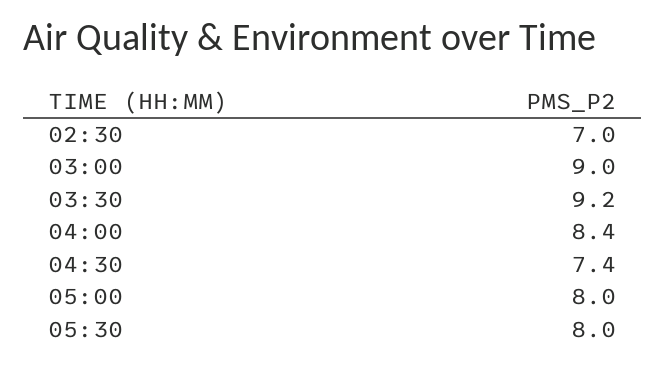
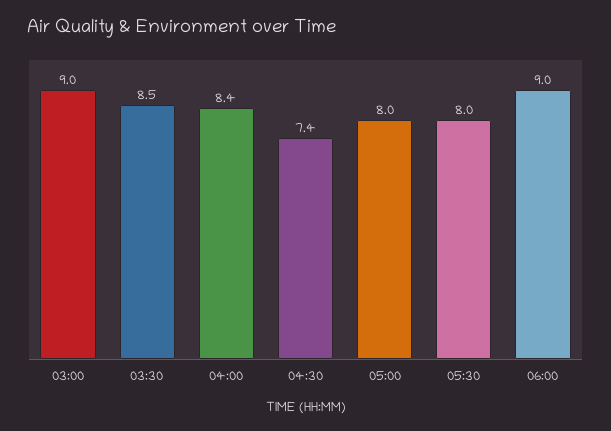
02:30: 7 -> none
03:30: 9.2 -> 8.5
06:00: none -> 9

